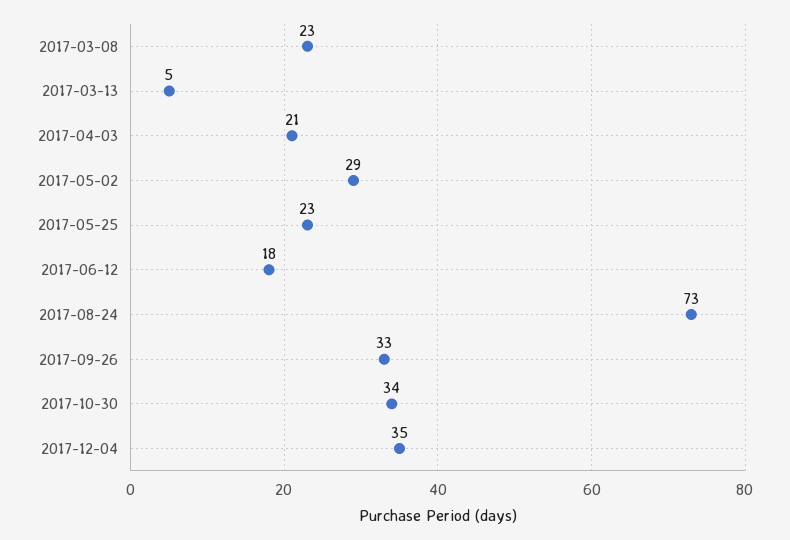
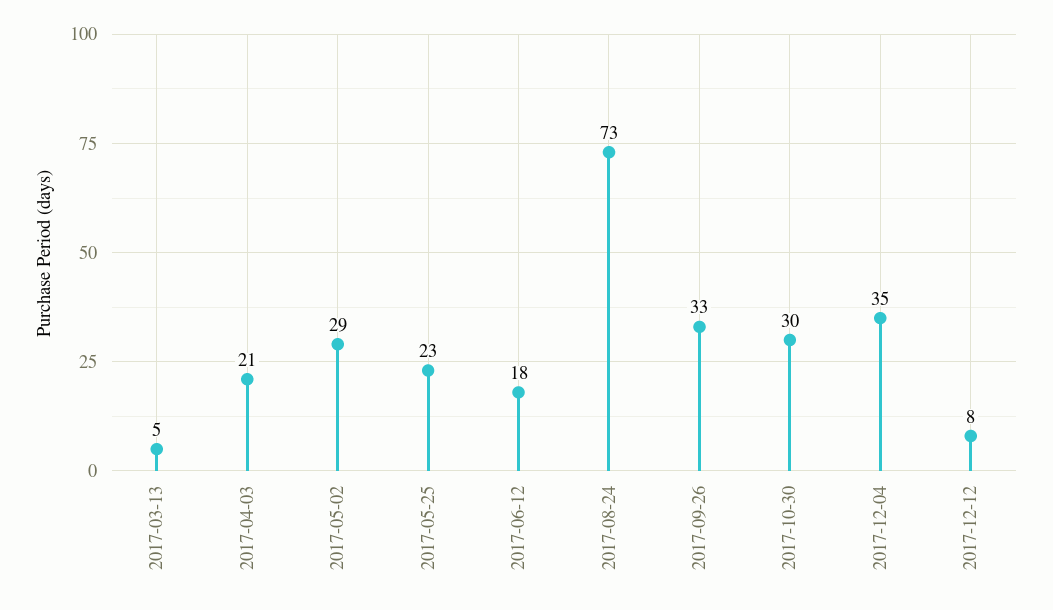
2017-03-08: 23 -> none
2017-10-30: 34 -> 30
2017-12-12: none -> 8

